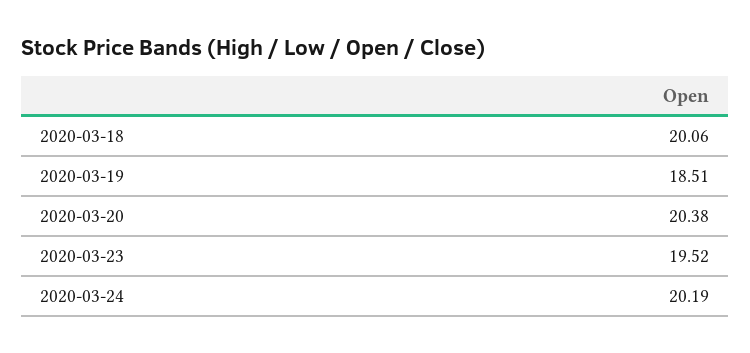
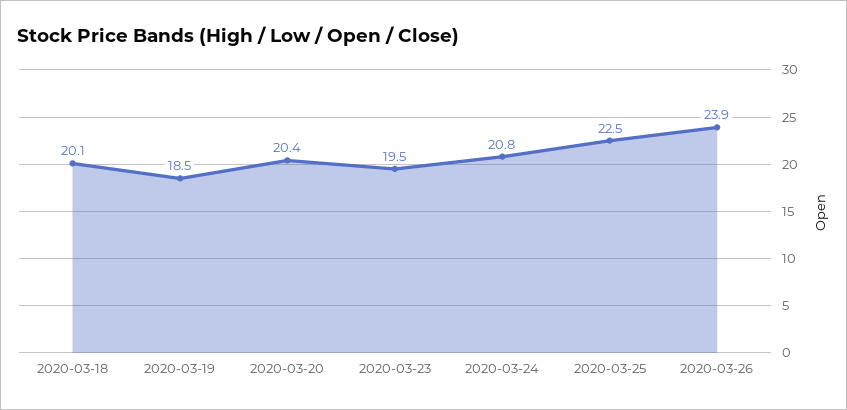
2020-03-24: 20.19 -> 20.8
2020-03-25: none -> 22.5
2020-03-26: none -> 23.9

